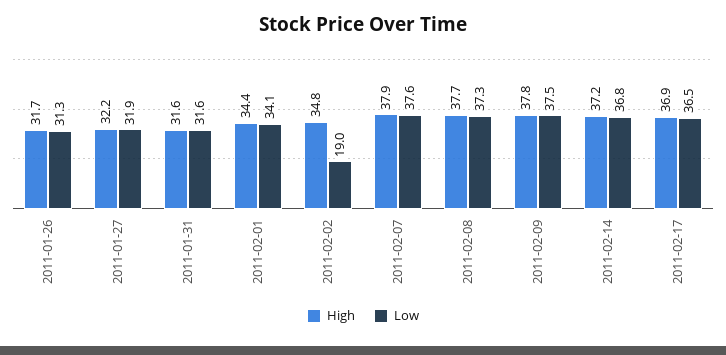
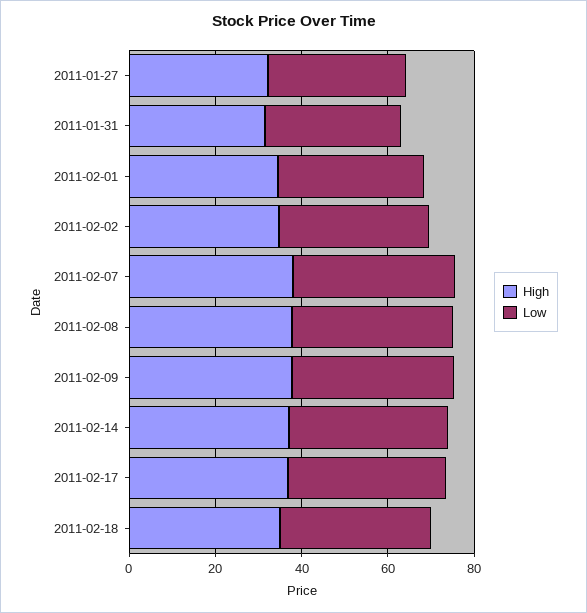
High, 2011-01-26: 31.7 -> none
Low, 2011-01-26: 31.3 -> none
Low, 2011-02-02: 19 -> 35
High, 2011-02-18: none -> 35
Low, 2011-02-18: none -> 35

